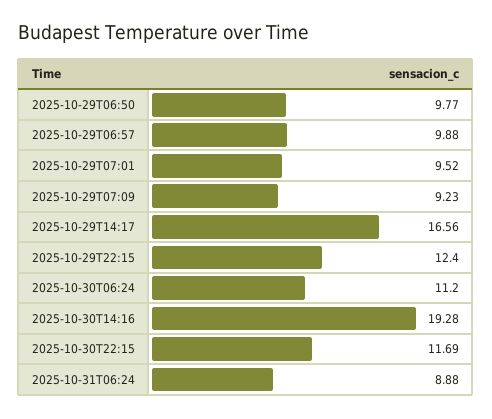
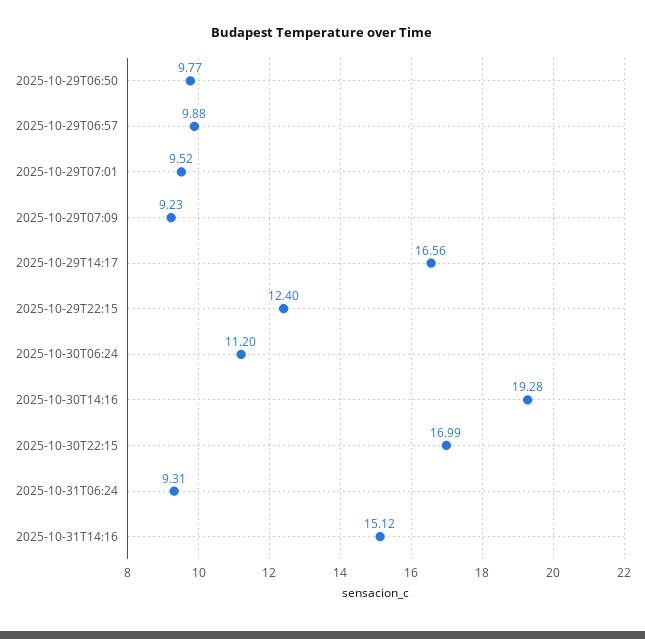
2025-10-30T22:15: 11.69 -> 16.99
2025-10-31T06:24: 8.88 -> 9.31
2025-10-31T14:16: none -> 15.12

